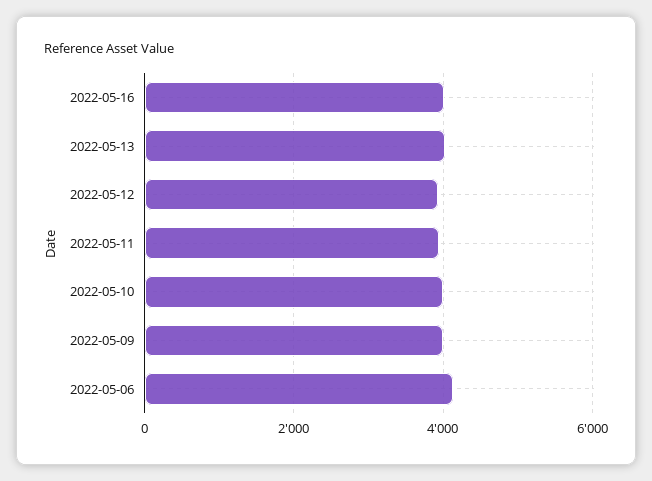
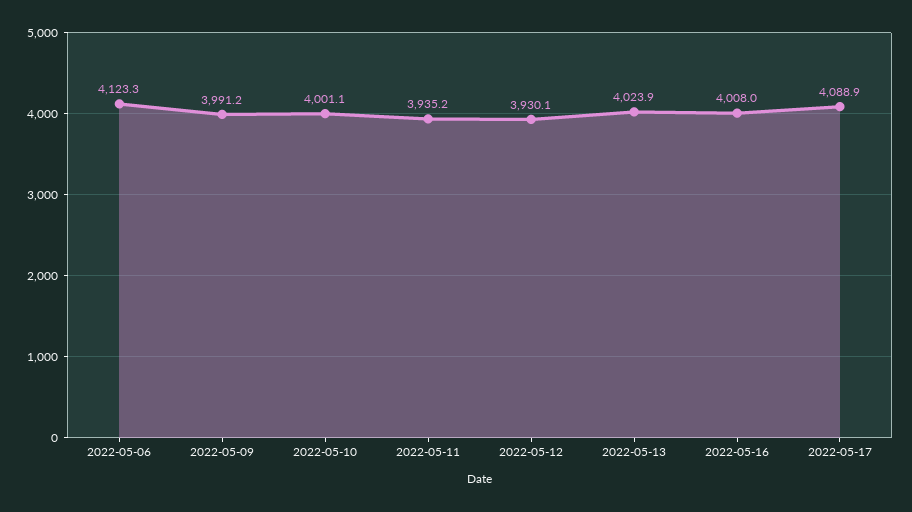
2022-05-17: none -> 4088.9

